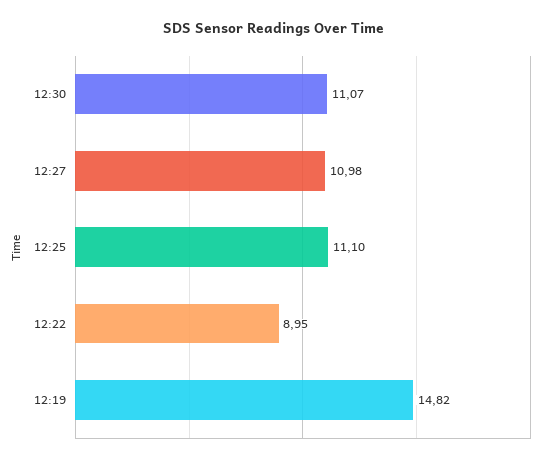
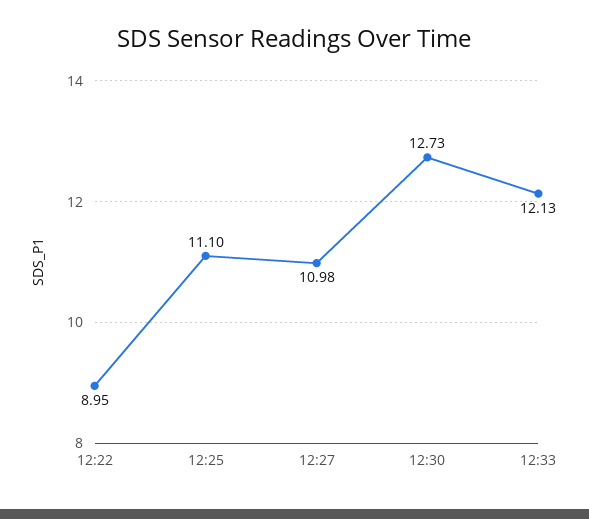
12:30: 11.07 -> 12.73
12:19: 14.82 -> none
12:33: none -> 12.13

